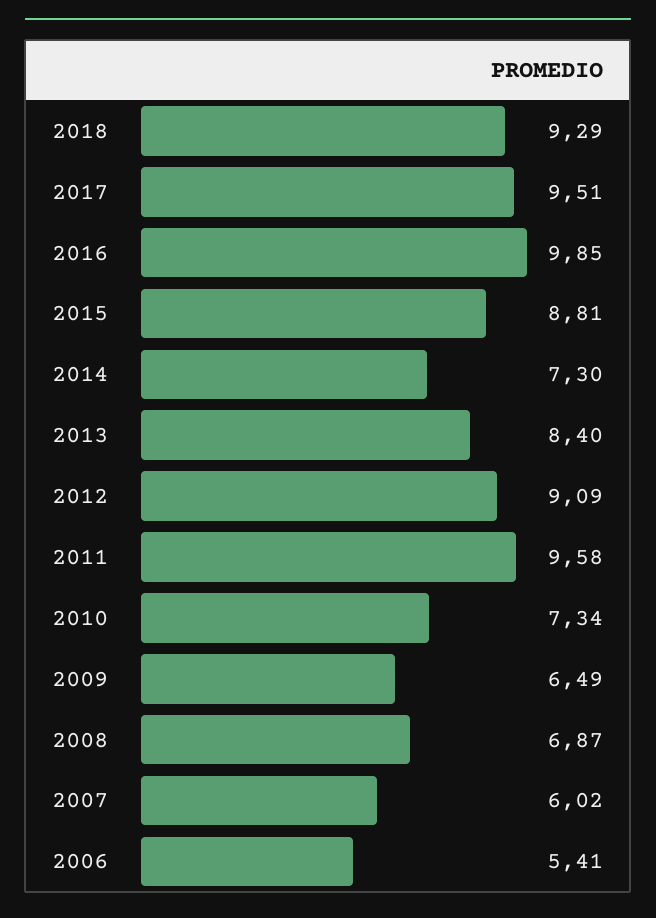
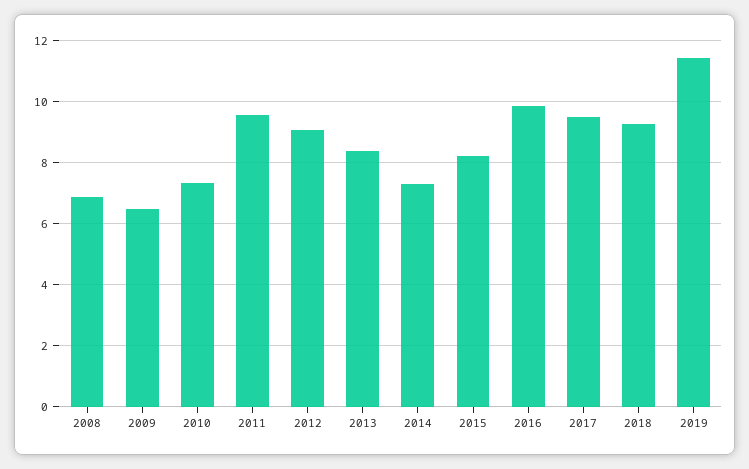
2015: 8.81 -> 8.2
2007: 6.02 -> none
2006: 5.41 -> none
2019: none -> 11.4

